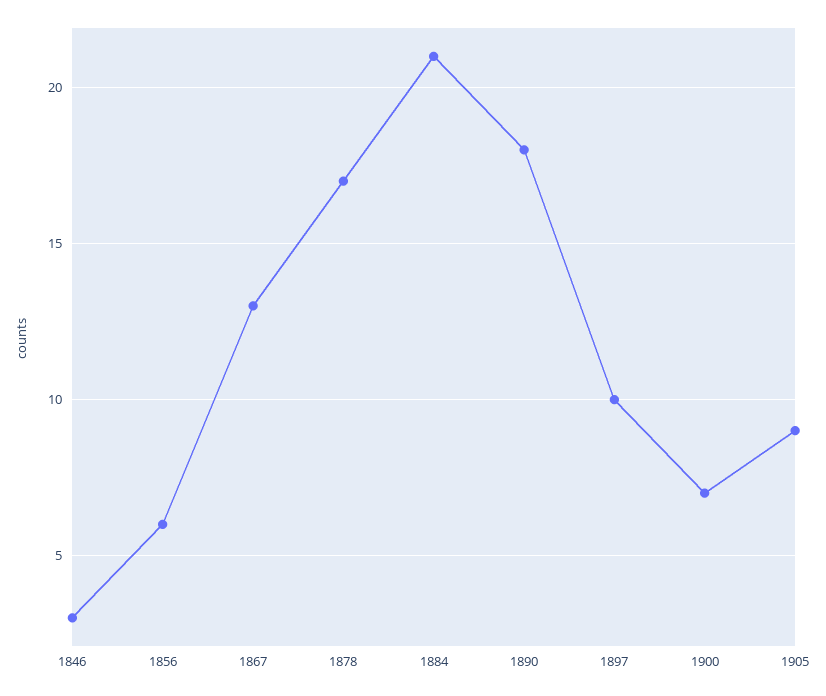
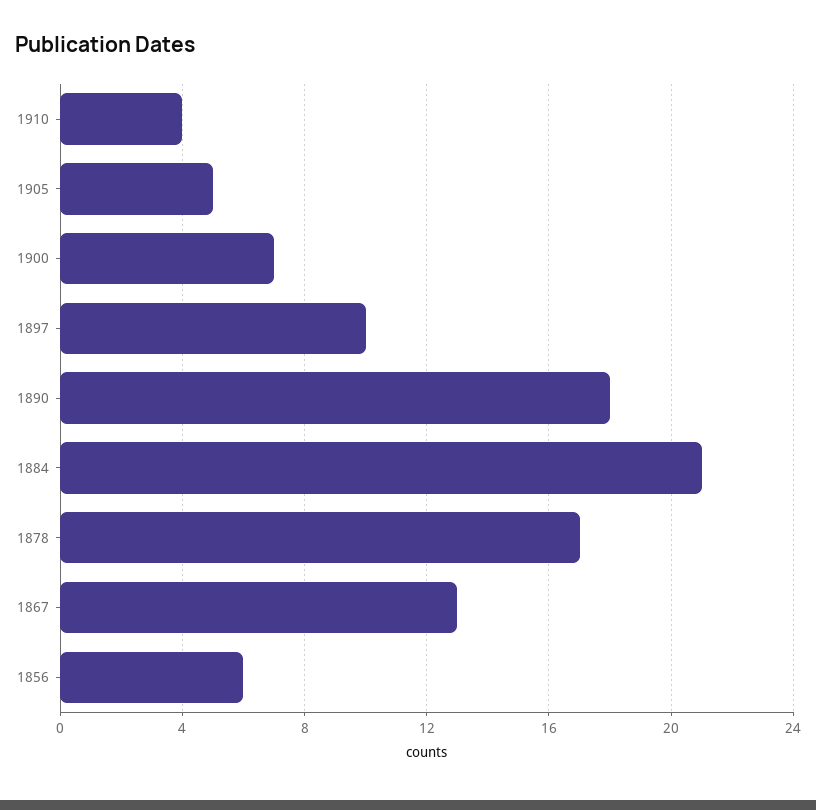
1846: 3 -> none
1905: 9 -> 5
1910: none -> 4

